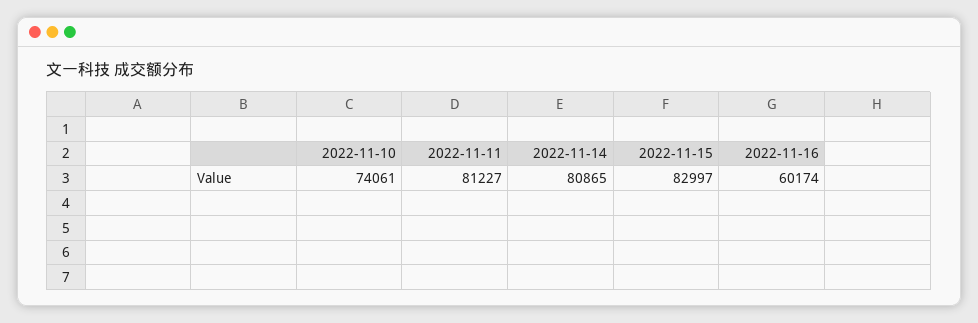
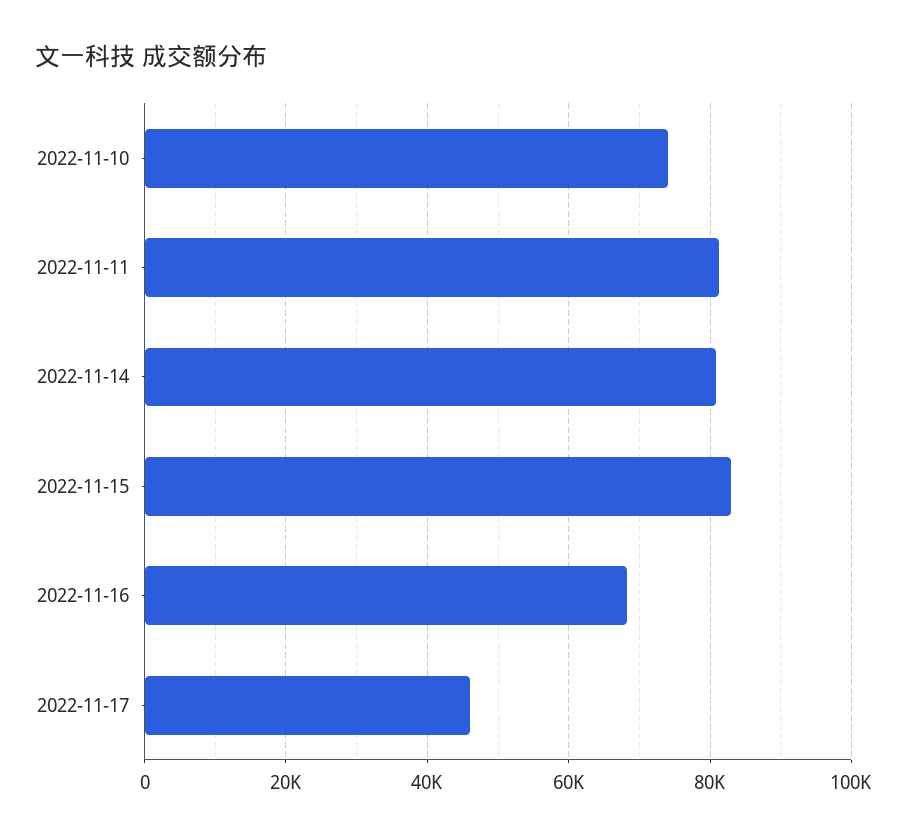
2022-11-16: 60174 -> 68000
2022-11-17: none -> 46000

